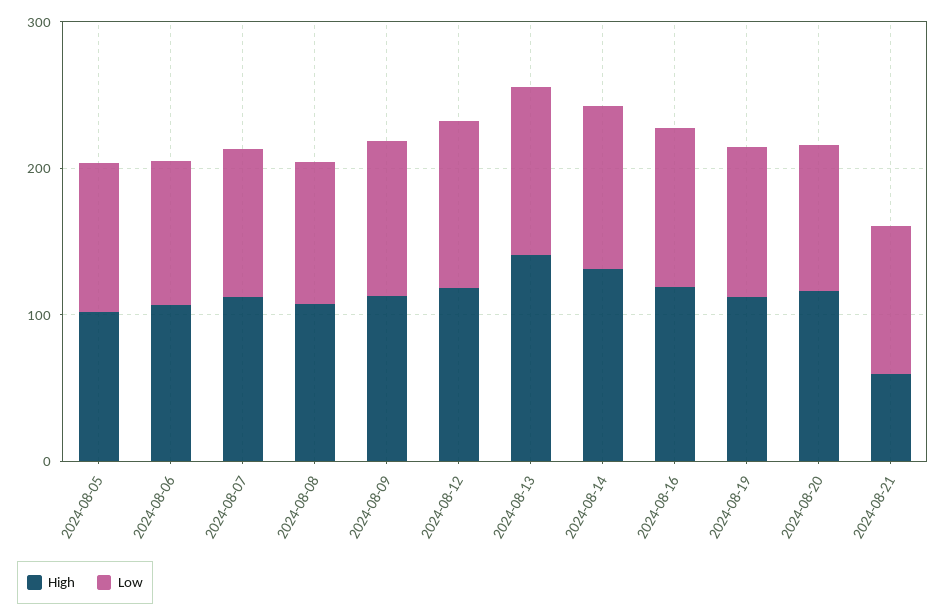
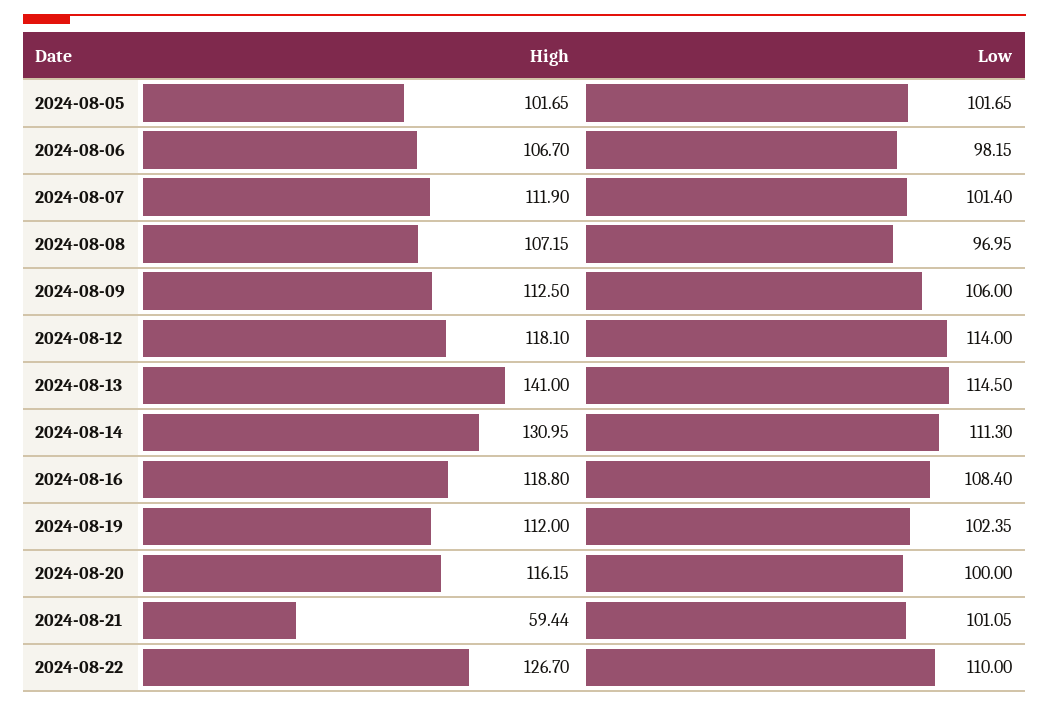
High, 2024-08-22: none -> 126.7
Low, 2024-08-22: none -> 110

